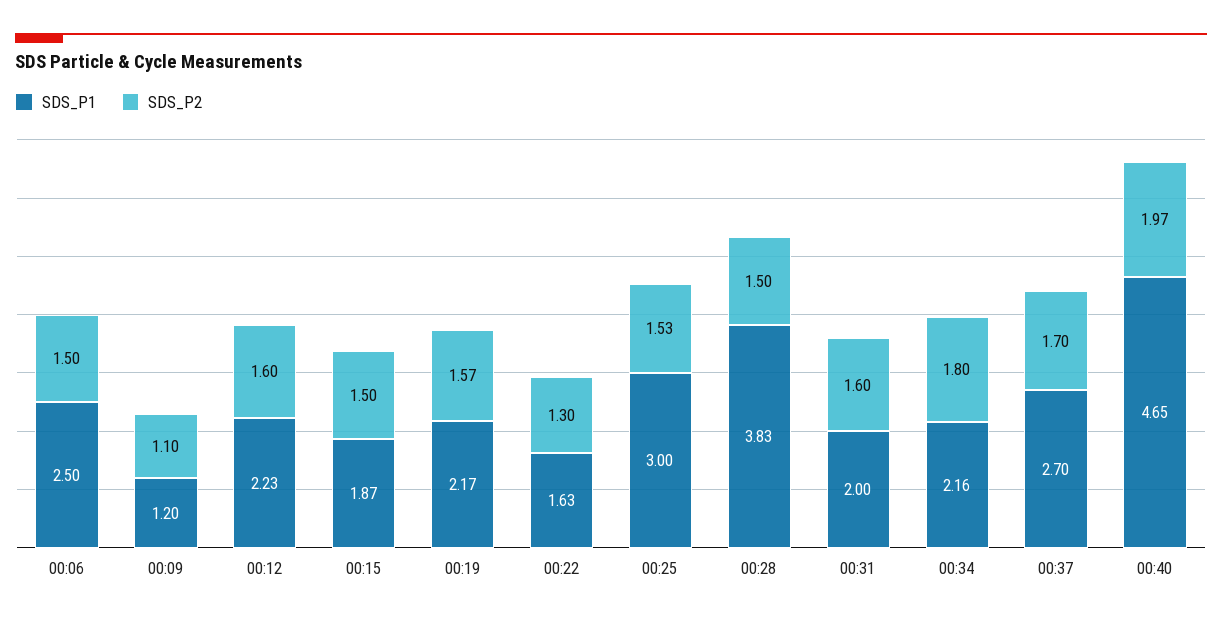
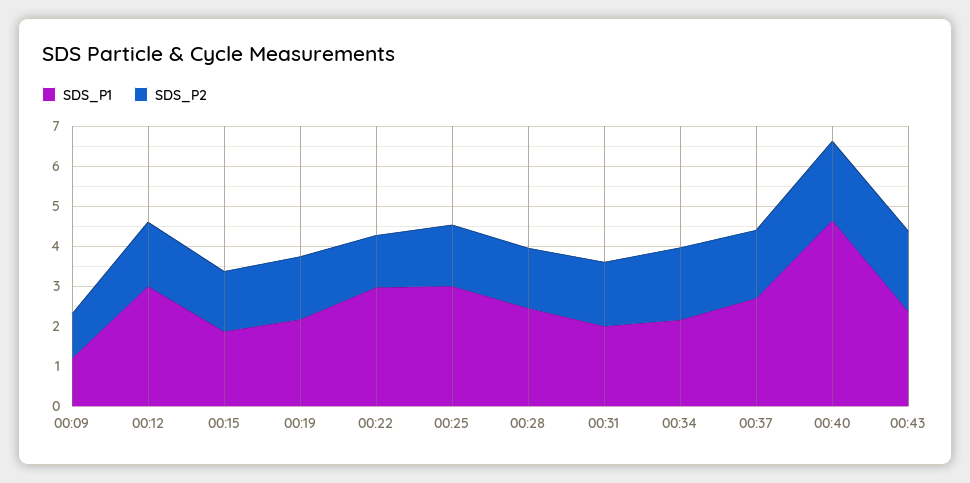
SDS_P1, 00:06: 2.5 -> none
SDS_P2, 00:06: 1.5 -> none
SDS_P1, 00:12: 2.23 -> 3
SDS_P1, 00:22: 1.63 -> 3
SDS_P1, 00:28: 3.83 -> 2.4
SDS_P1, 00:43: none -> 2.4
SDS_P2, 00:43: none -> 2

